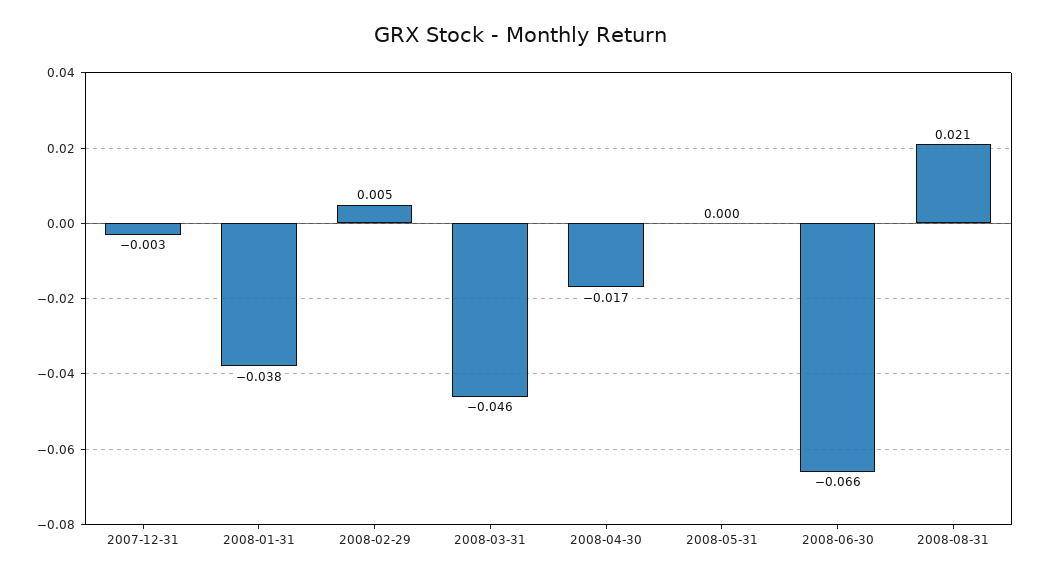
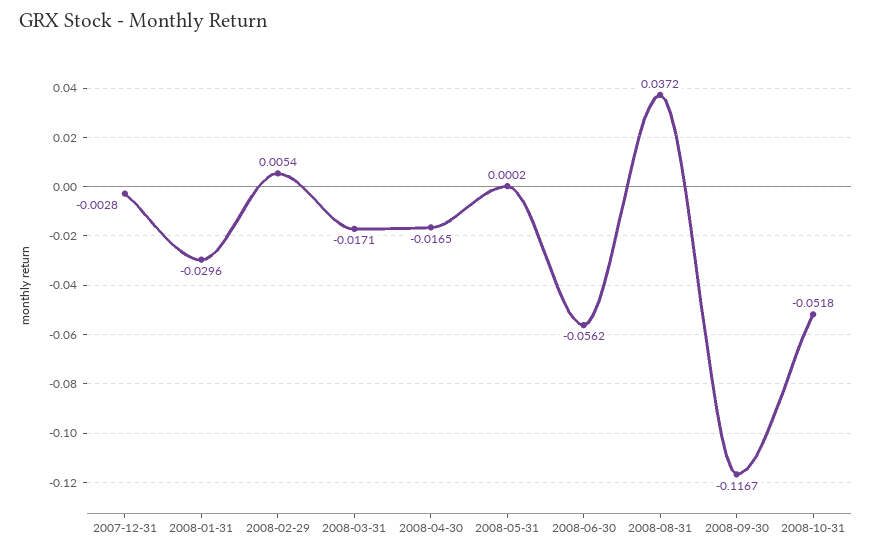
2008-01-31: -0.038 -> -0.0296
2008-03-31: -0.046 -> -0.0171
2008-06-30: -0.066 -> -0.0562
2008-08-31: 0.021 -> 0.0372
2008-09-30: none -> -0.1167
2008-10-31: none -> -0.0518

